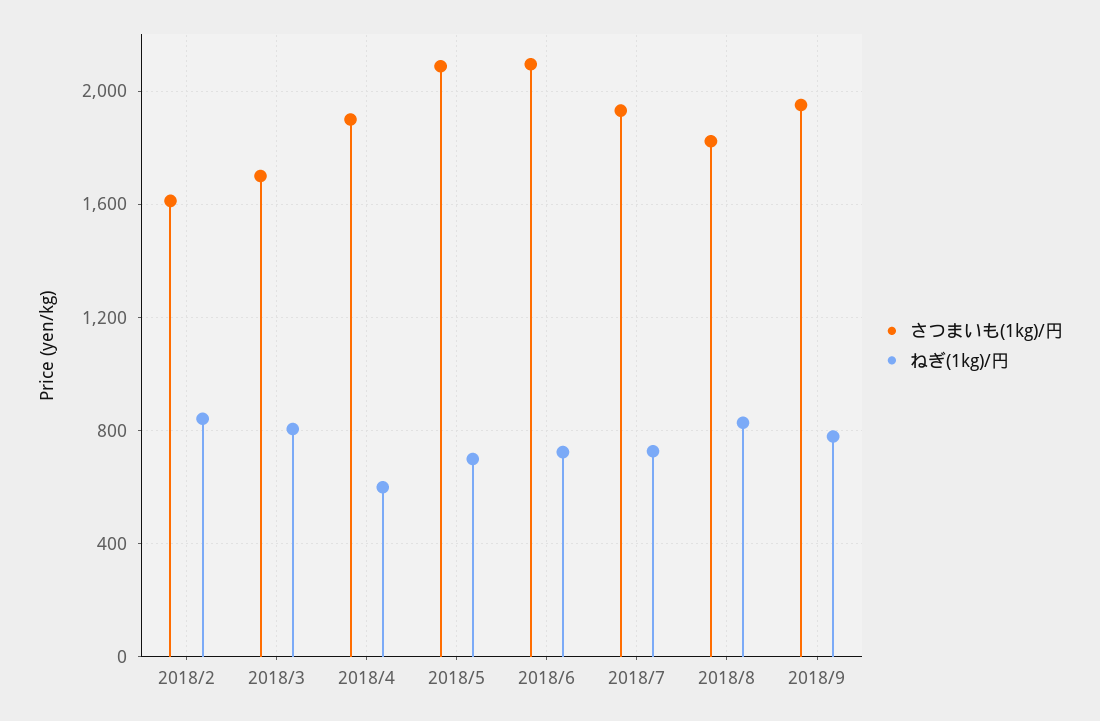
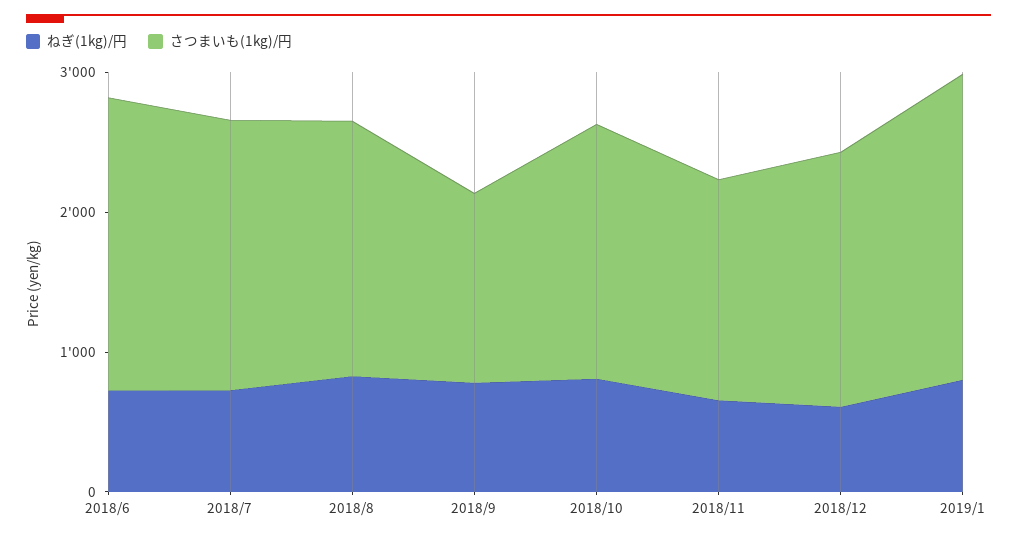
さつまいも(1kg)/円, 2018/2: 1600 -> none
ねぎ(1kg)/円, 2018/2: 850 -> none
さつまいも(1kg)/円, 2018/3: 1700 -> none
ねぎ(1kg)/円, 2018/3: 800 -> none
さつまいも(1kg)/円, 2018/4: 1900 -> none
ねぎ(1kg)/円, 2018/4: 600 -> none
さつまいも(1kg)/円, 2018/5: 2100 -> none
ねぎ(1kg)/円, 2018/5: 700 -> none
さつまいも(1kg)/円, 2018/9: 1950 -> 1400
ねぎ(1kg)/円, 2018/10: none -> 800
さつまいも(1kg)/円, 2018/10: none -> 1800
ねぎ(1kg)/円, 2018/11: none -> 600
さつまいも(1kg)/円, 2018/11: none -> 1600
ねぎ(1kg)/円, 2018/12: none -> 600
さつまいも(1kg)/円, 2018/12: none -> 1800
ねぎ(1kg)/円, 2019/1: none -> 800
さつまいも(1kg)/円, 2019/1: none -> 2200

